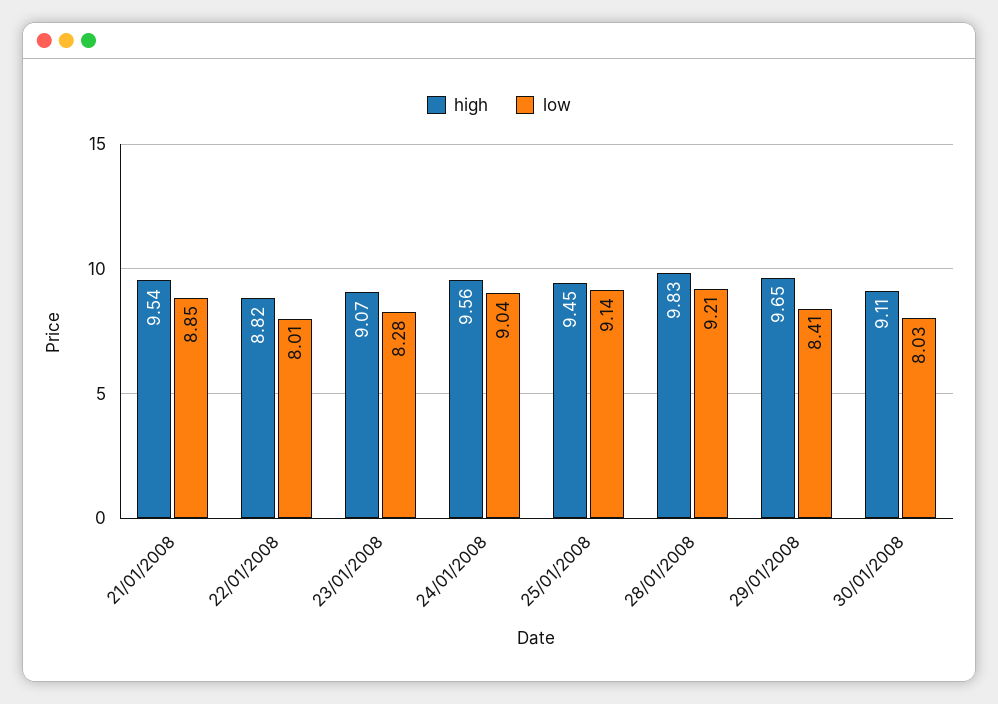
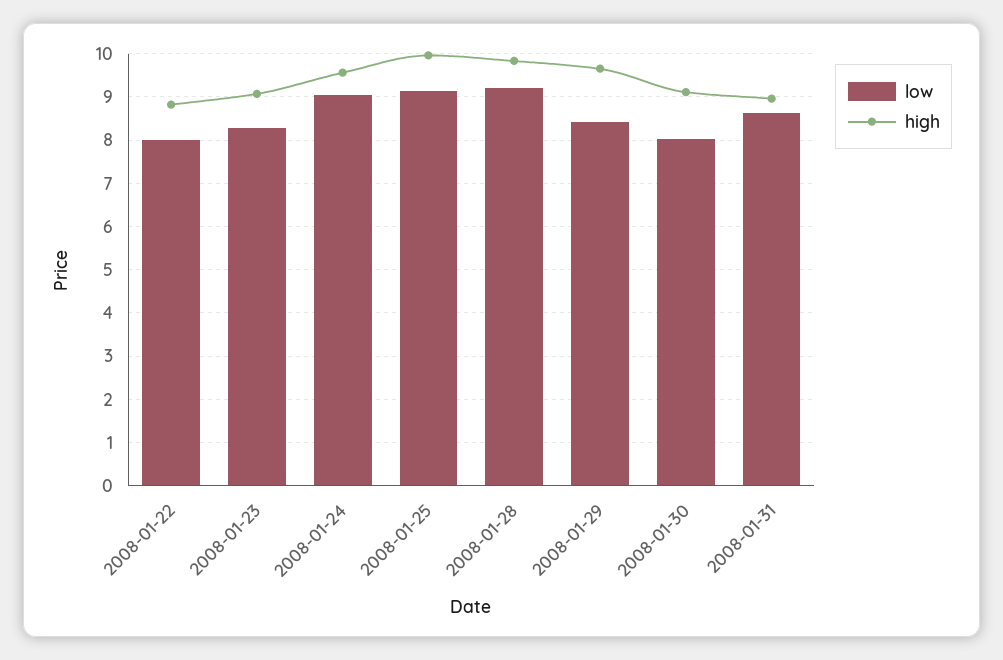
high, 21/01/2008: 9.54 -> none
low, 21/01/2008: 8.85 -> none
high, 25/01/2008: 9.45 -> 10
low, 2008-01-31: none -> 8.6
high, 2008-01-31: none -> 9

